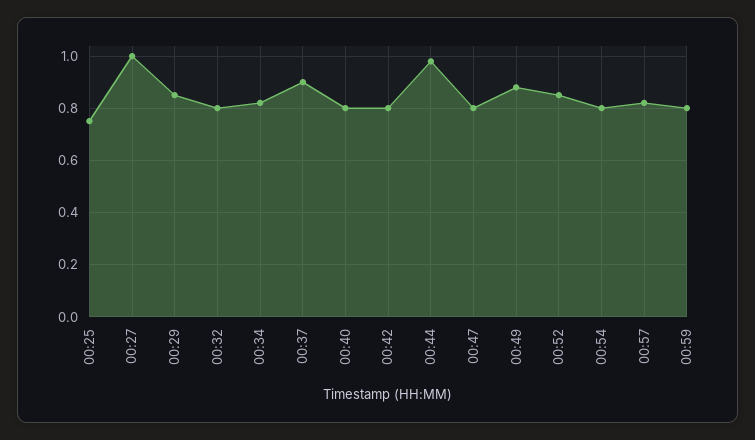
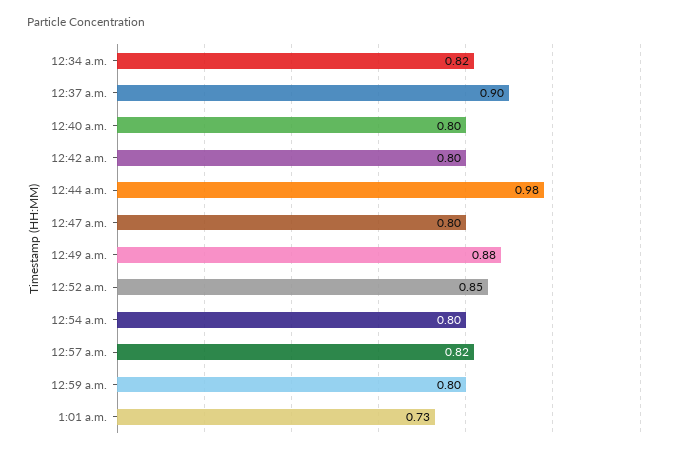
00:25: 0.75 -> none
00:27: 1 -> none
00:29: 0.85 -> none
00:32: 0.8 -> none
1:01 a.m.: none -> 0.73

